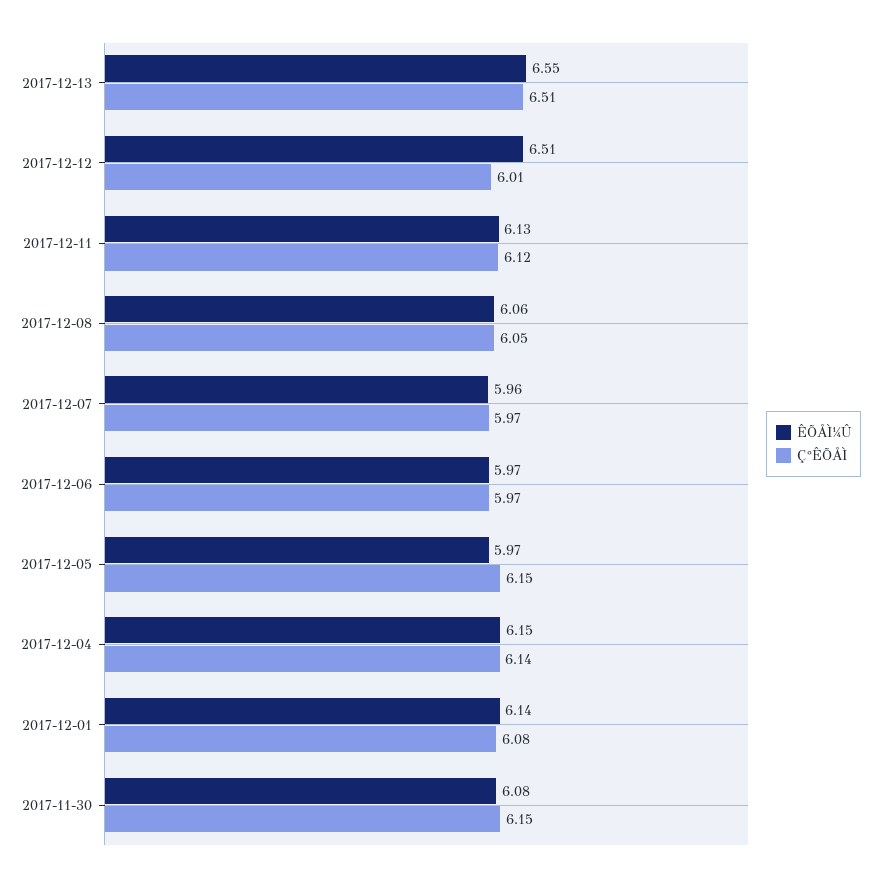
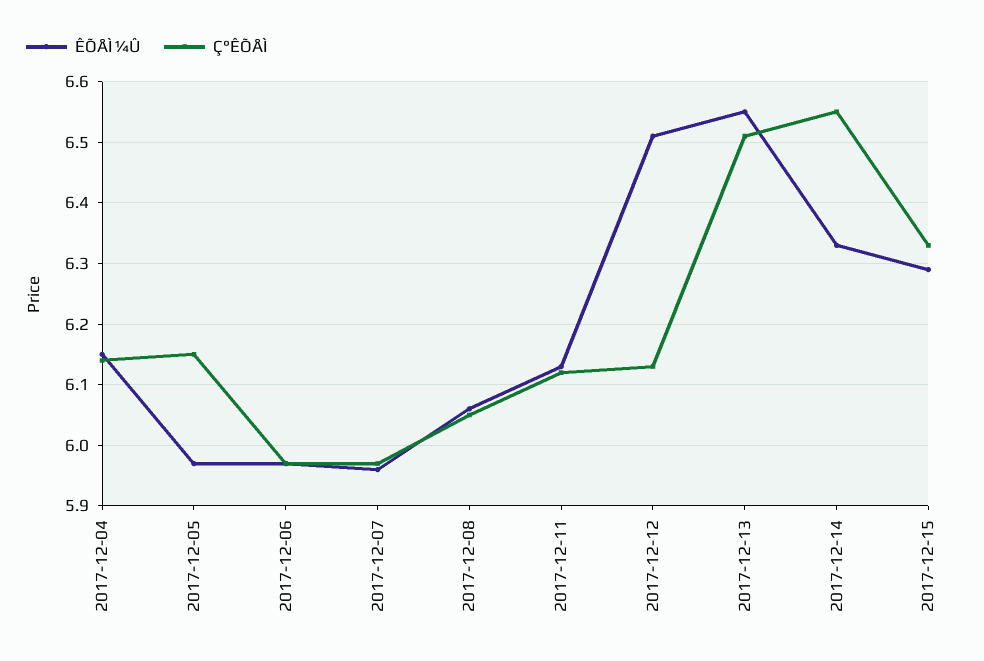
Ç°ÊÕÅÌ, 2017-12-12: 6.01 -> 6.13
ÊÕÅÌ¼Û, 2017-12-01: 6.14 -> none
Ç°ÊÕÅÌ, 2017-12-01: 6.08 -> none
ÊÕÅÌ¼Û, 2017-11-30: 6.08 -> none
Ç°ÊÕÅÌ, 2017-11-30: 6.15 -> none
ÊÕÅÌ¼Û, 2017-12-14: none -> 6.33
Ç°ÊÕÅÌ, 2017-12-14: none -> 6.55
ÊÕÅÌ¼Û, 2017-12-15: none -> 6.29
Ç°ÊÕÅÌ, 2017-12-15: none -> 6.33

